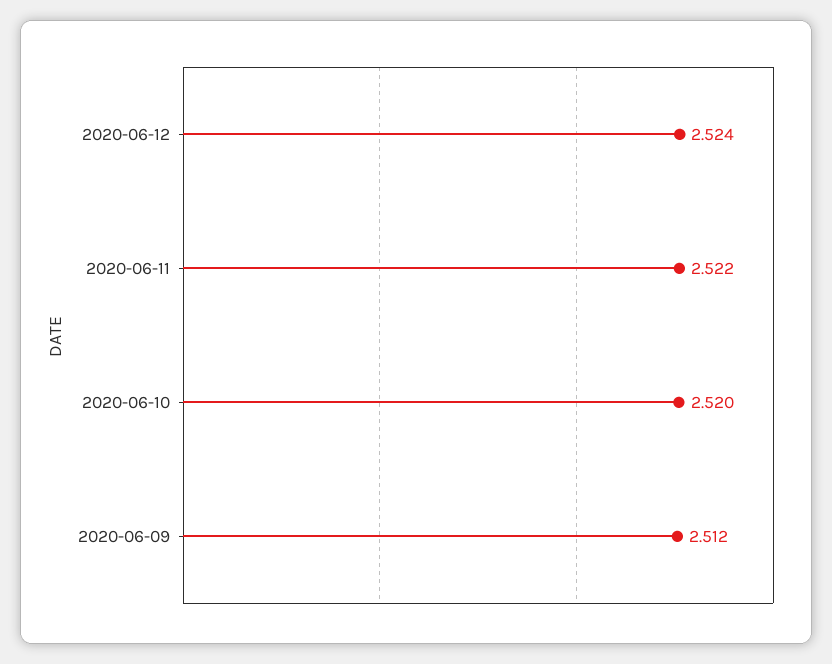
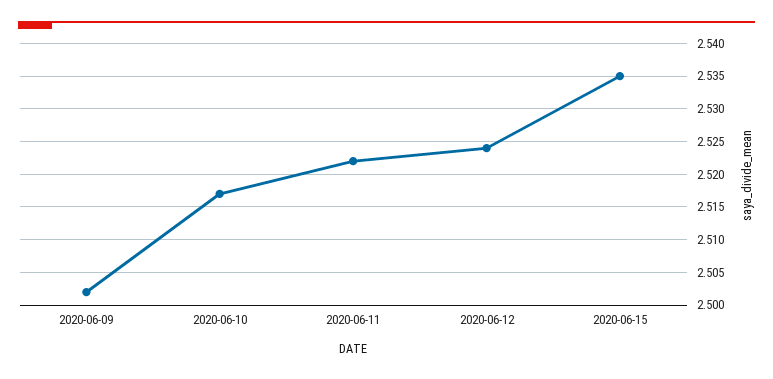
2020-06-10: 2.52 -> 2.517
2020-06-09: 2.512 -> 2.502
2020-06-15: none -> 2.535

